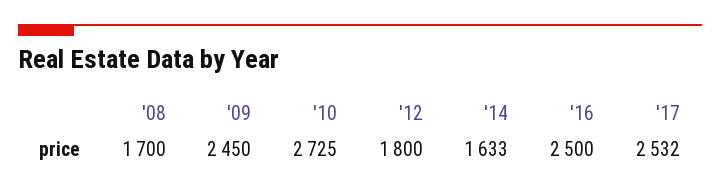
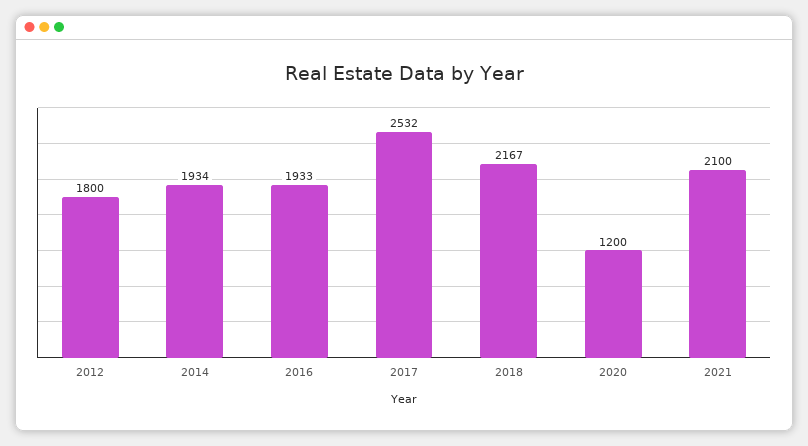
'08: 1700 -> none
'09: 2450 -> none
'10: 2725 -> none
'14: 1633 -> 1934
'16: 2500 -> 1933
2018: none -> 2167
2020: none -> 1200
2021: none -> 2100

